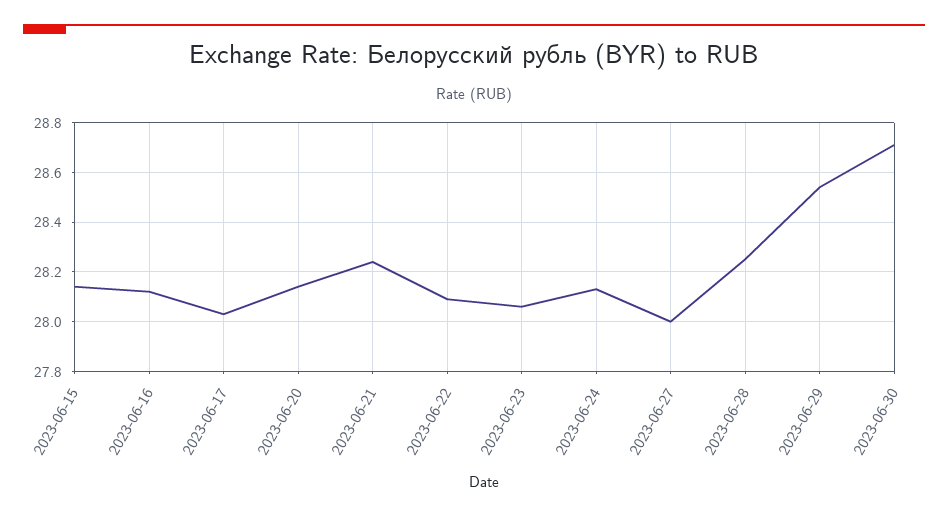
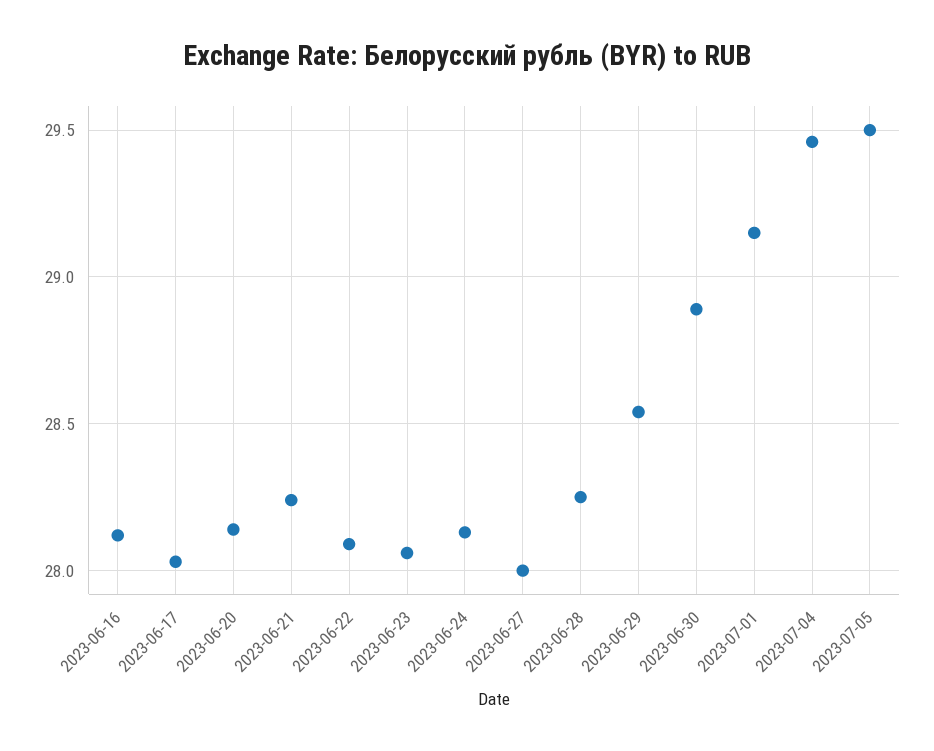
2023-06-15: 28.15 -> none
2023-06-30: 28.7 -> 28.9
2023-07-01: none -> 29.15
2023-07-04: none -> 29.45
2023-07-05: none -> 29.5

